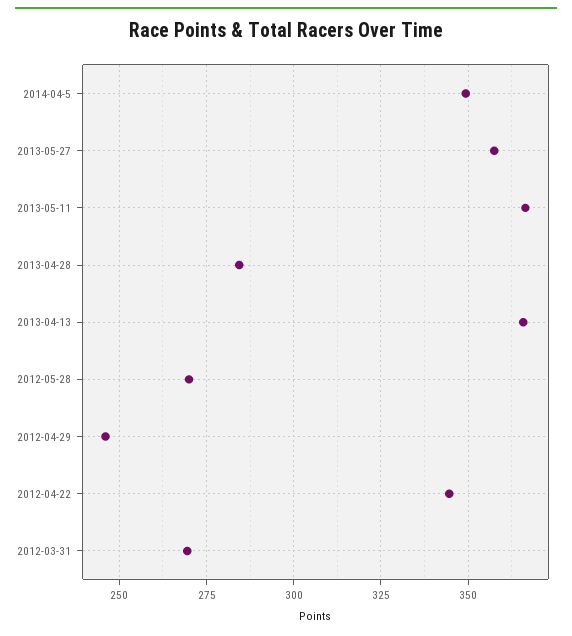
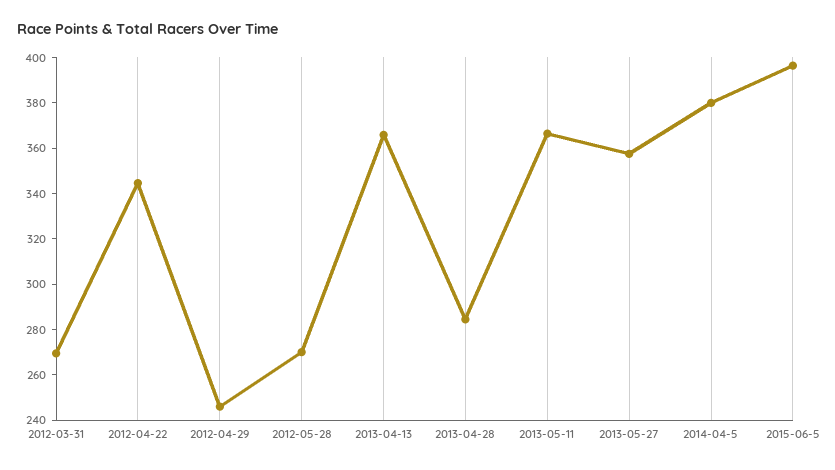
2014-04-5: 350 -> 380
2015-06-5: none -> 395

